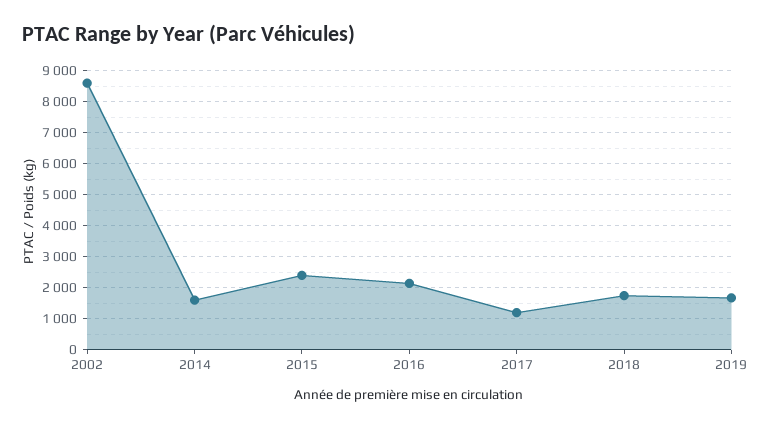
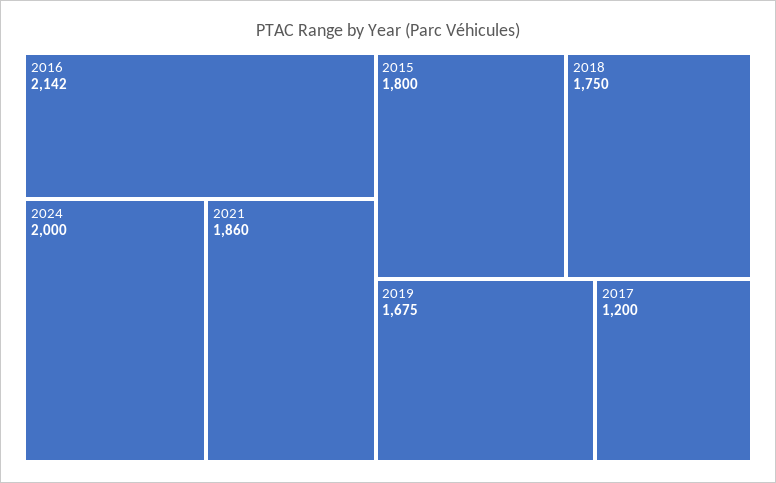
2002: 8600 -> none
2014: 1600 -> none
2015: 2400 -> 1800
2024: none -> 2000
2021: none -> 1860

